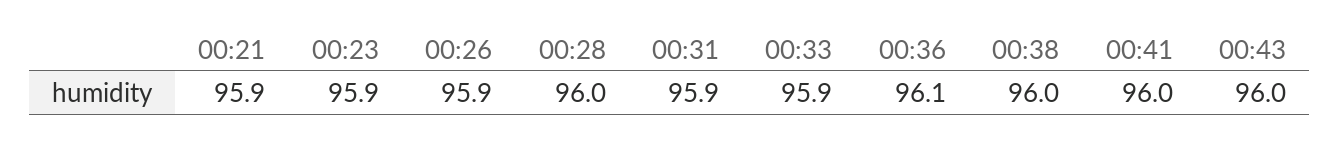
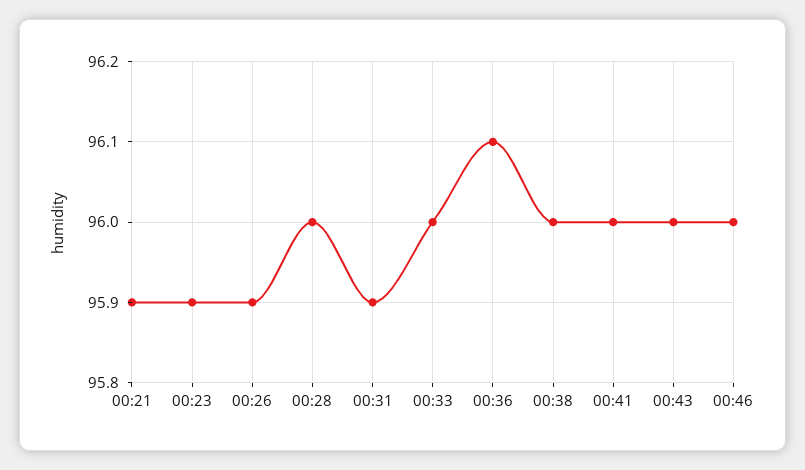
00:33: 95.9 -> 96
00:46: none -> 96

